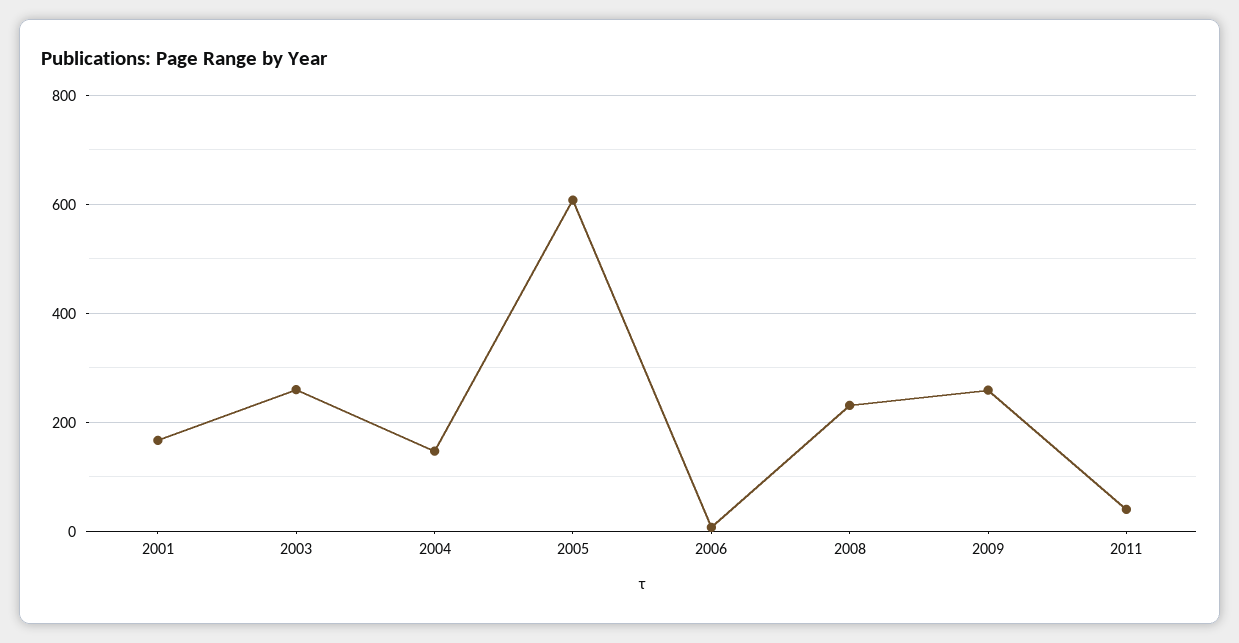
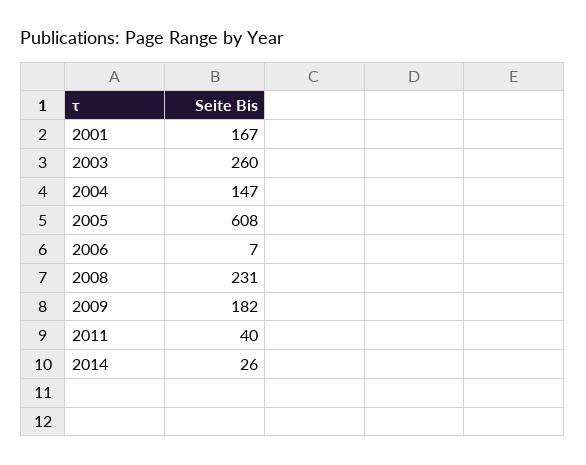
2009: 260 -> 182
2014: none -> 26

